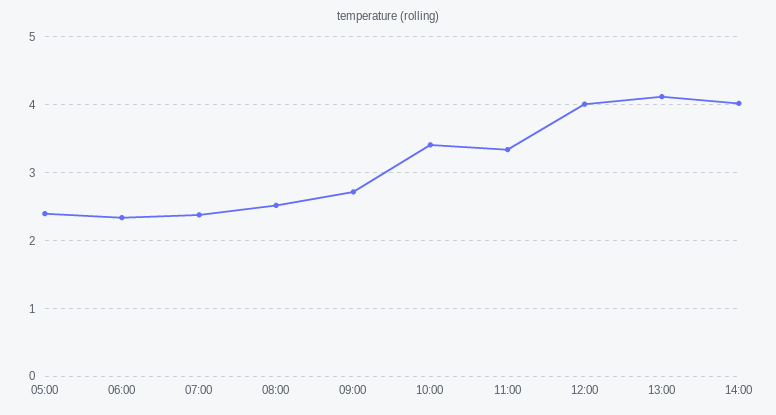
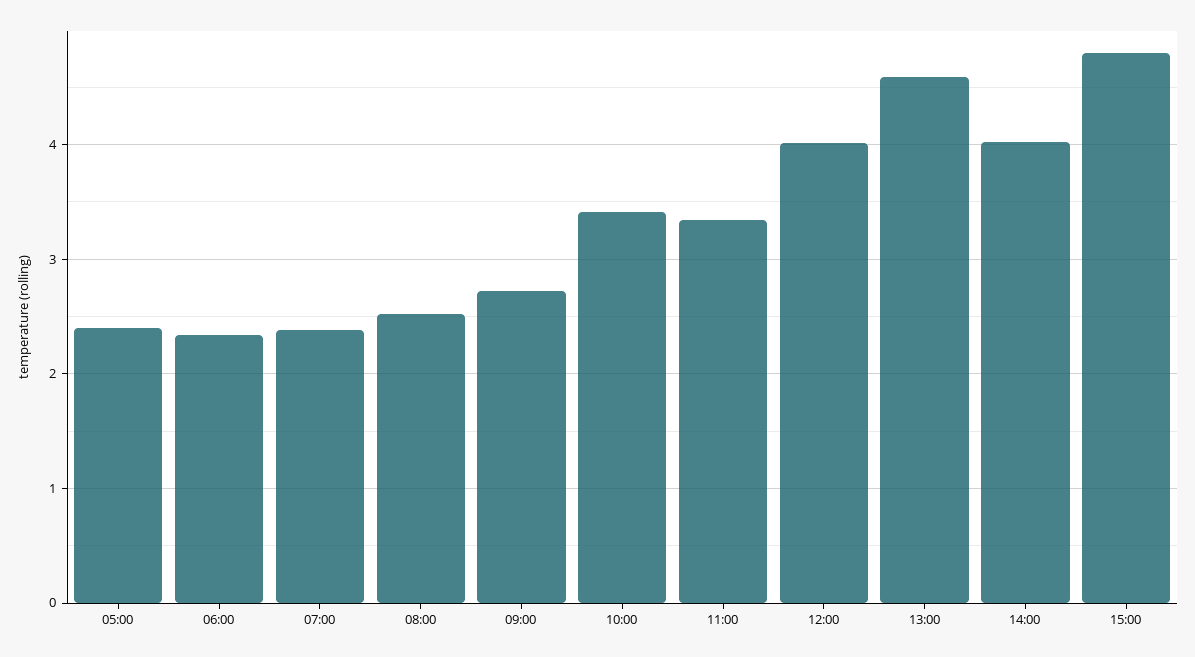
13:00: 4.1 -> 4.6
15:00: none -> 4.8

